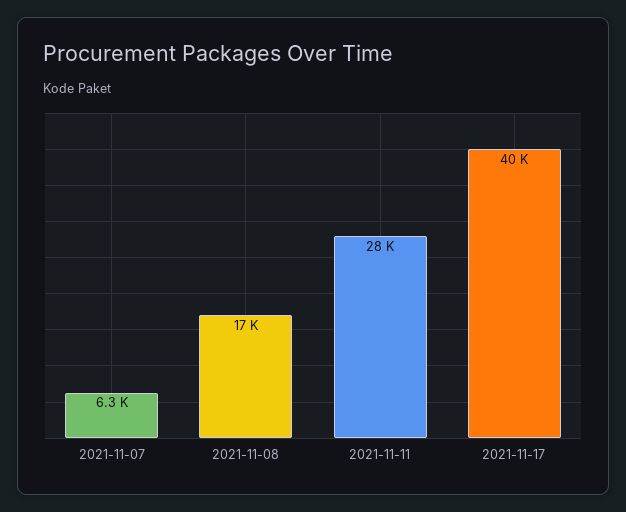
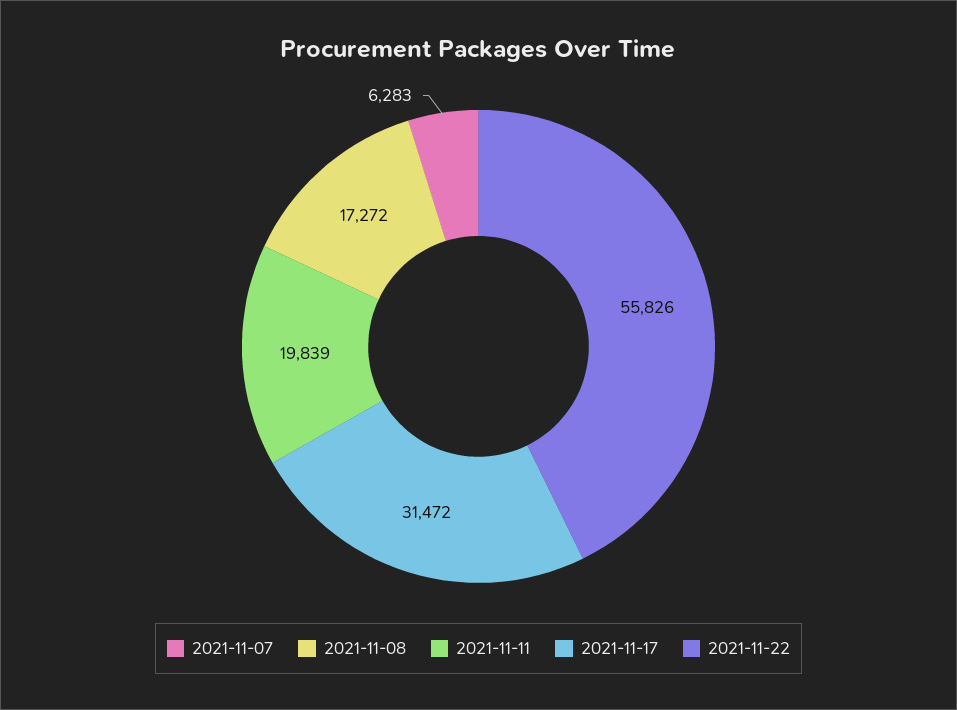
2021-11-11: 28000 -> 19839
2021-11-17: 40000 -> 31472
2021-11-22: none -> 55826

